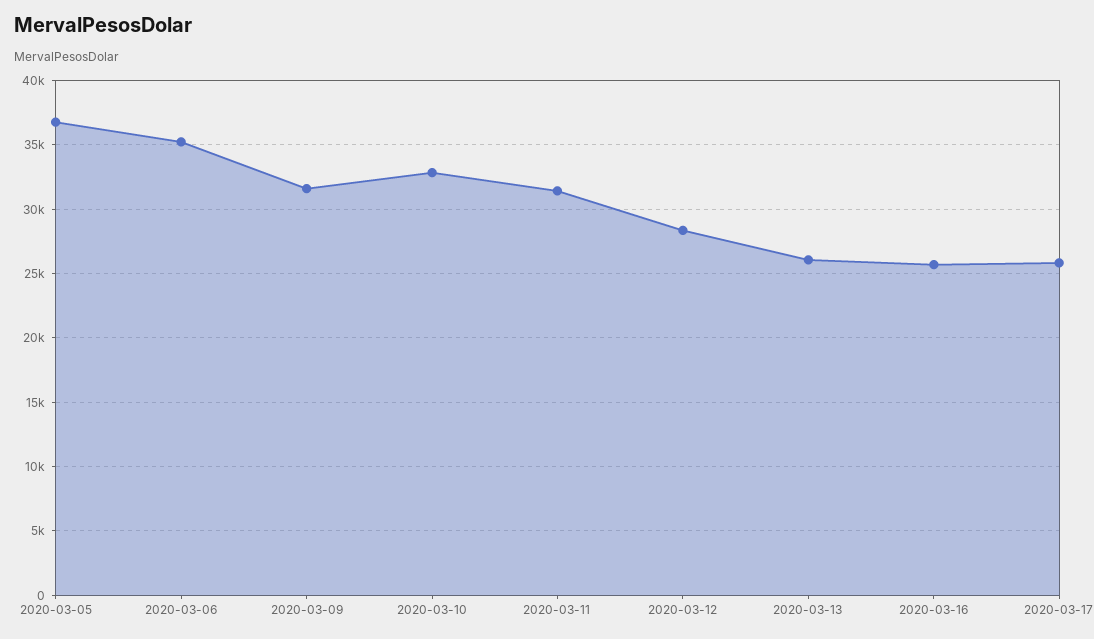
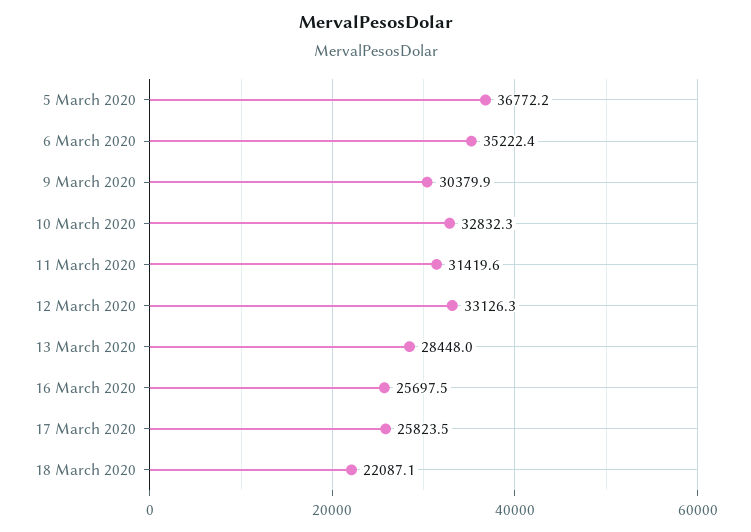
2020-03-09: 31500 -> 30379.9
2020-03-12: 28500 -> 33126.3
2020-03-13: 26000 -> 28448
18 March 2020: none -> 22087.1

